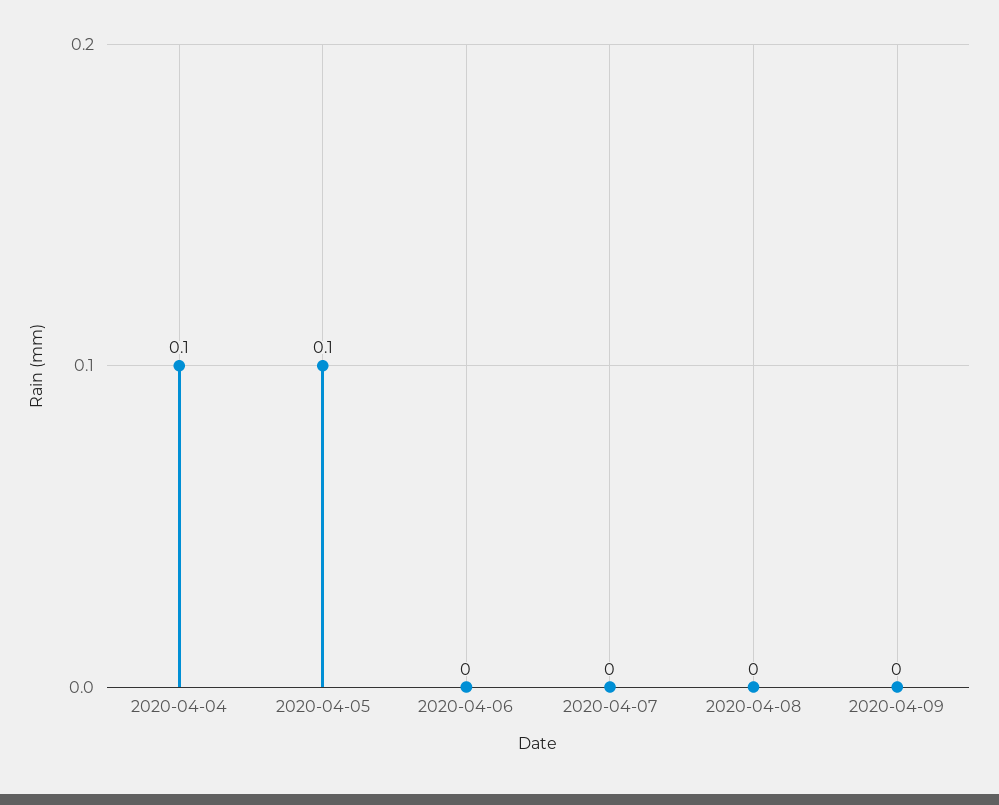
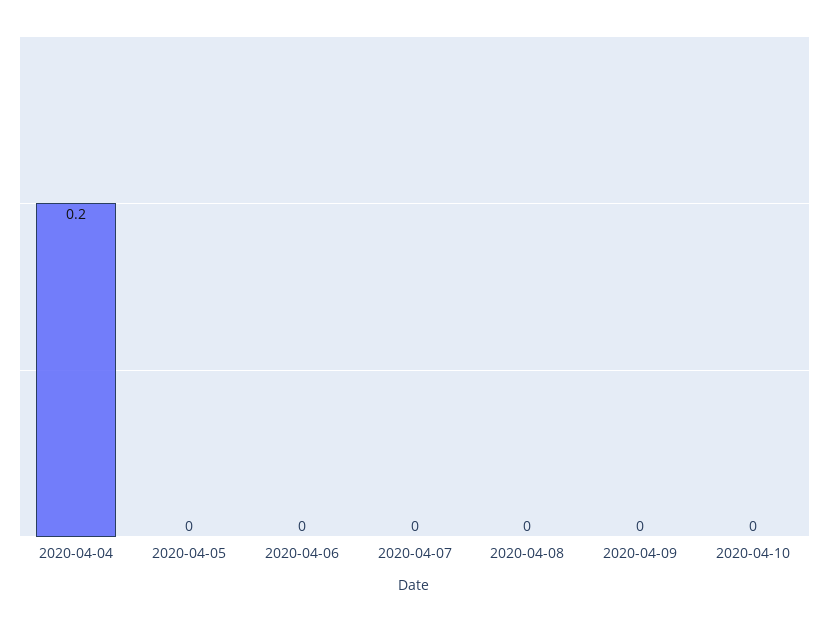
2020-04-04: 0.1 -> 0.2
2020-04-05: 0.1 -> 0
2020-04-10: none -> 0

